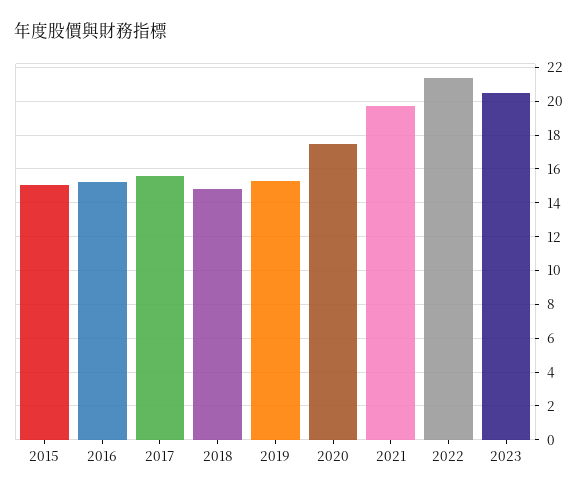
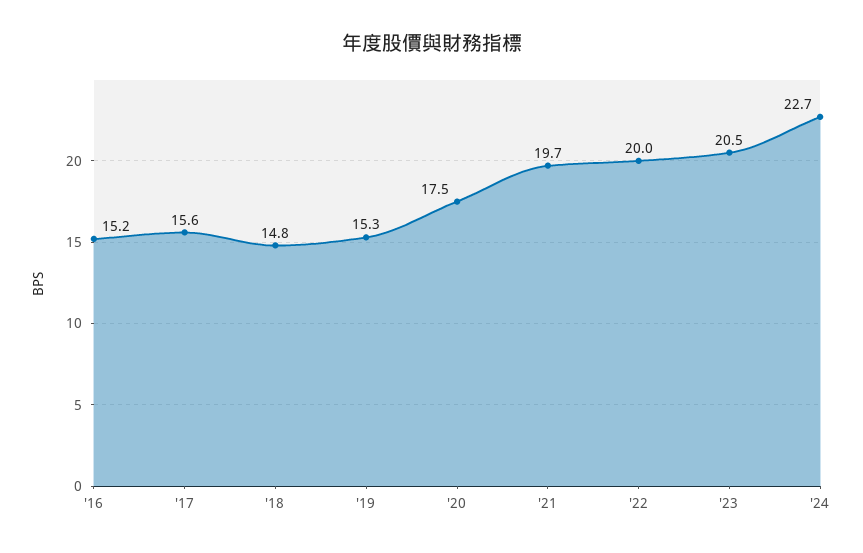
2015: 15 -> none
2022: 21.5 -> 20
'24: none -> 22.7

